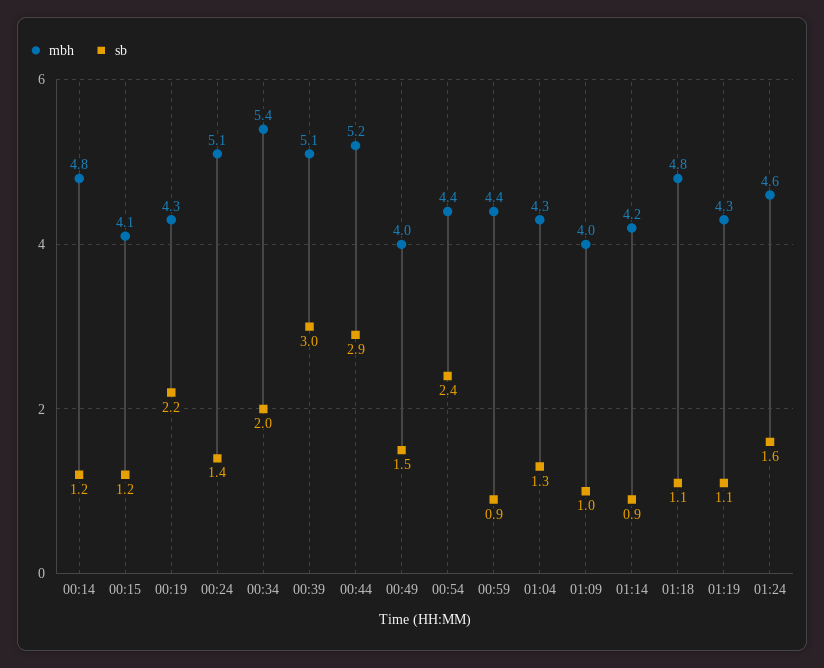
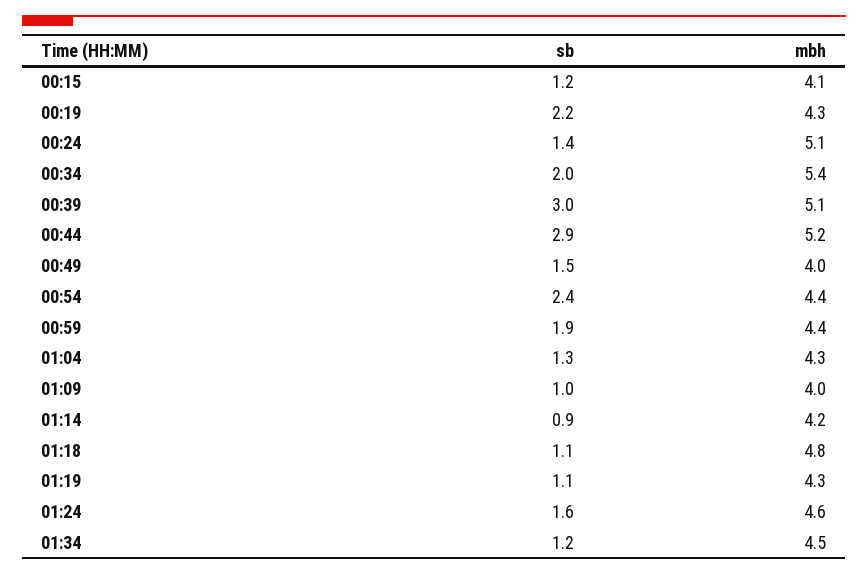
mbh, 00:14: 4.8 -> none
sb, 00:14: 1.2 -> none
sb, 00:59: 0.9 -> 1.9
sb, 01:34: none -> 1.2
mbh, 01:34: none -> 4.5

